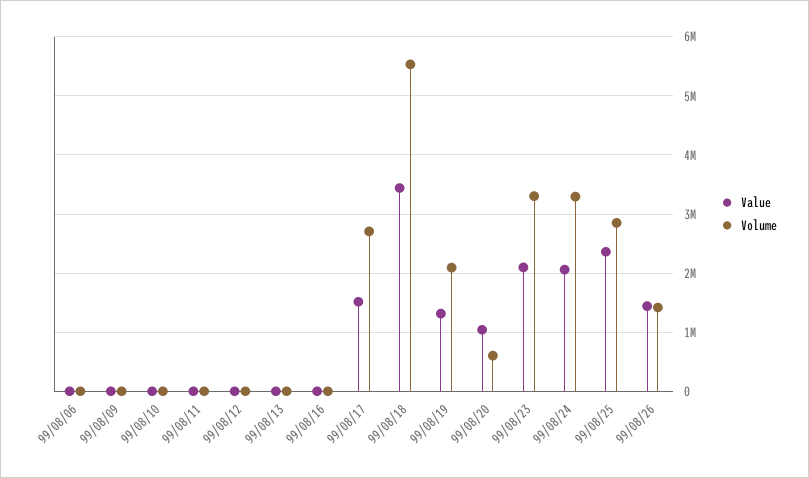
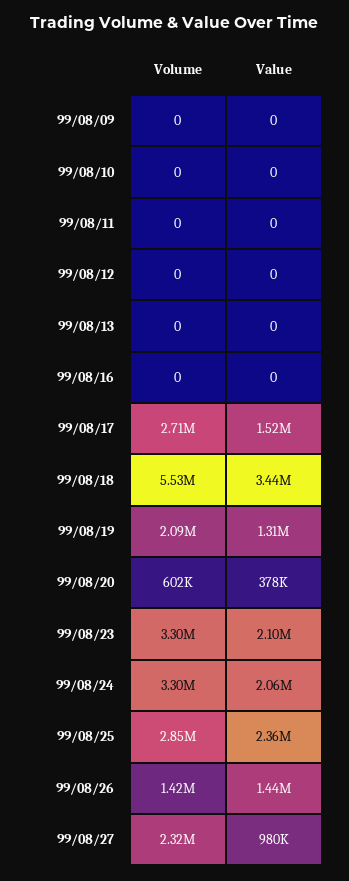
Value, 99/08/06: 0 -> none
Volume, 99/08/06: 0 -> none
Value, 99/08/20: 1000000 -> 378000
Volume, 99/08/27: none -> 2320000
Value, 99/08/27: none -> 980000

